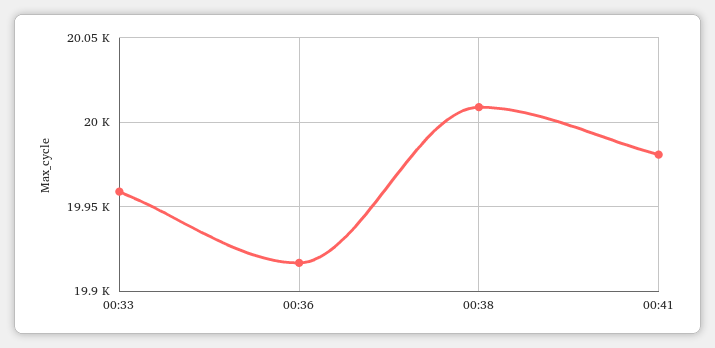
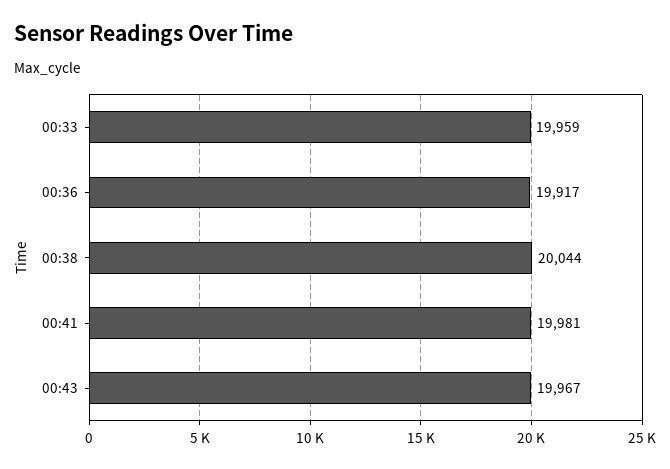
00:38: 20010 -> 20044
00:43: none -> 19967

